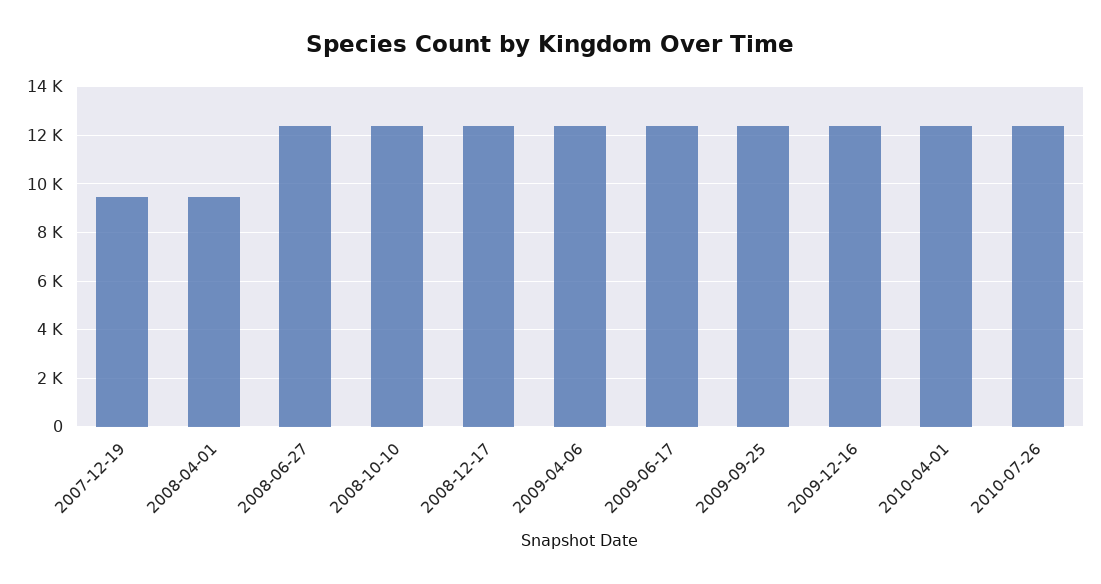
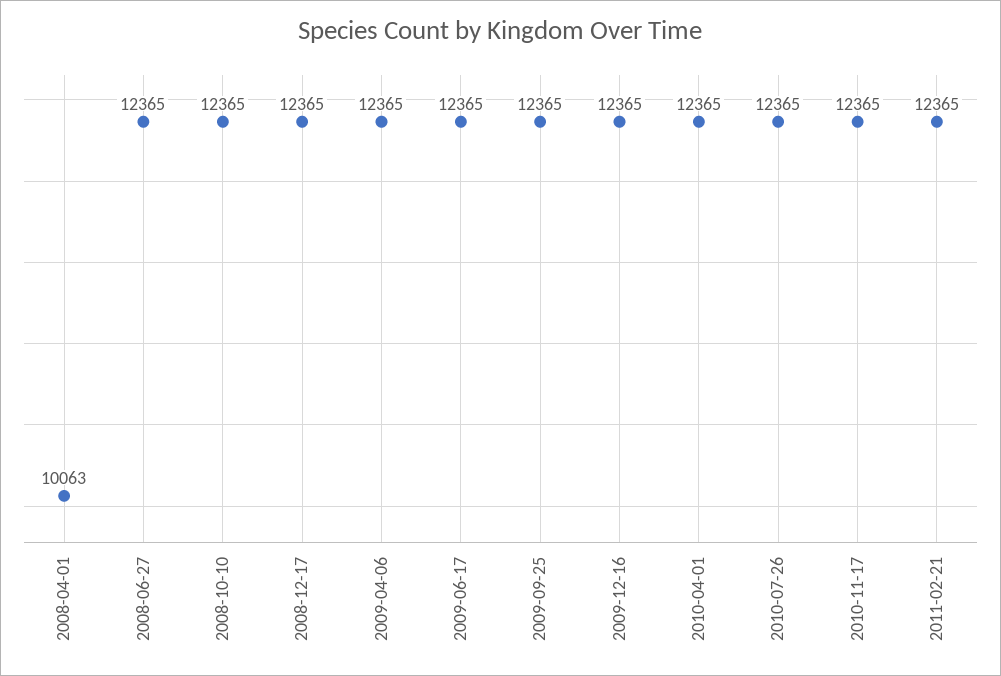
2007-12-19: 9500 -> none
2008-04-01: 9500 -> 10063
2010-11-17: none -> 12365
2011-02-21: none -> 12365

